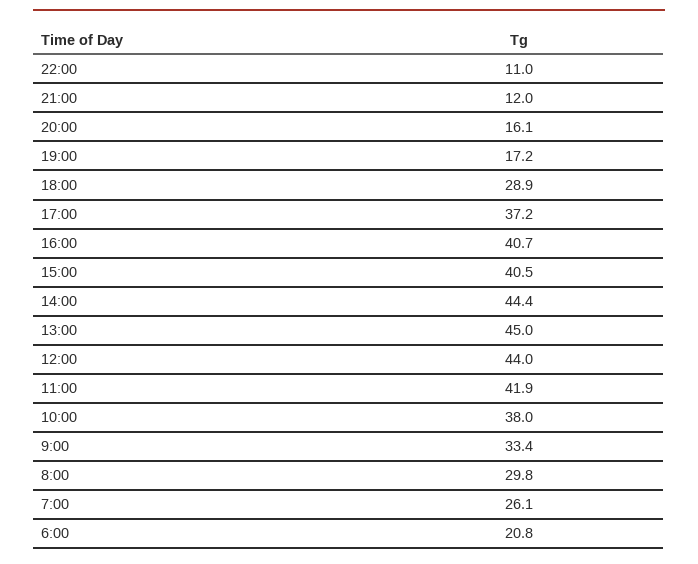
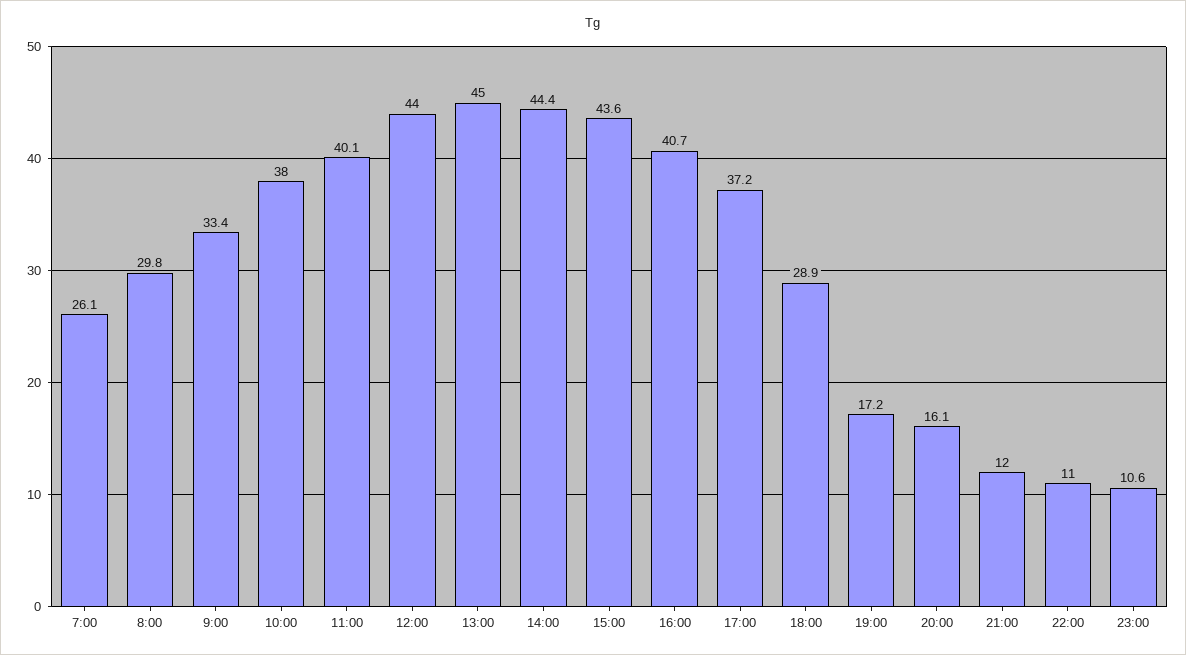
15:00: 40.5 -> 43.6
11:00: 41.9 -> 40.1
6:00: 20.8 -> none
23:00: none -> 10.6

